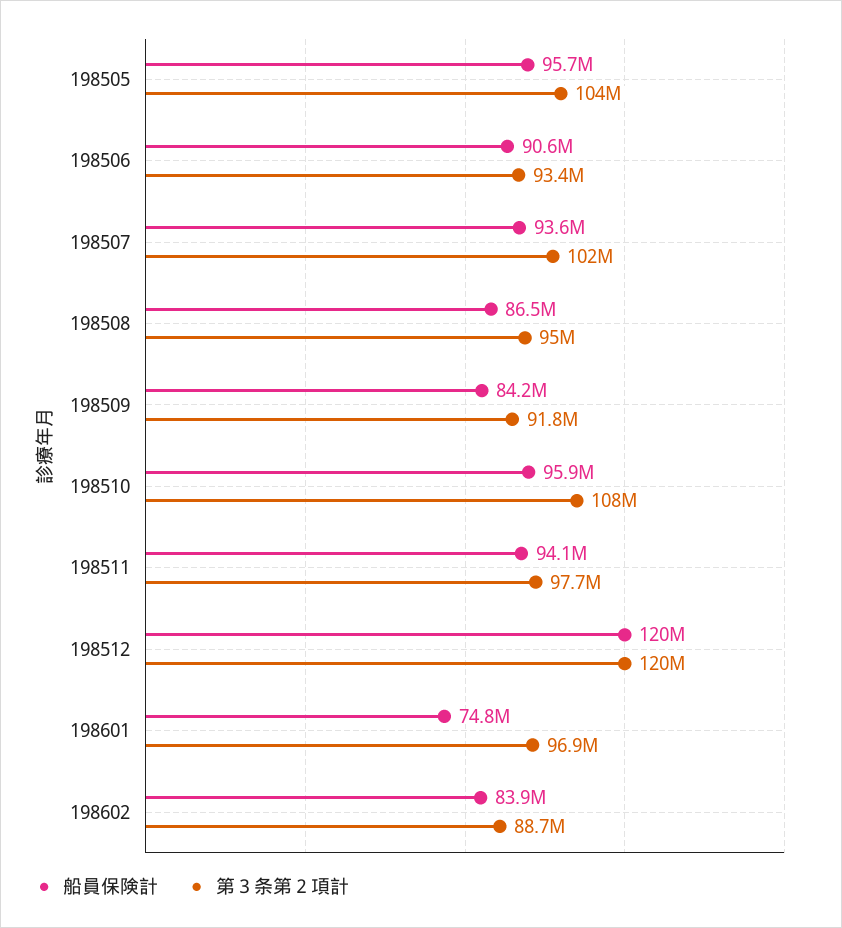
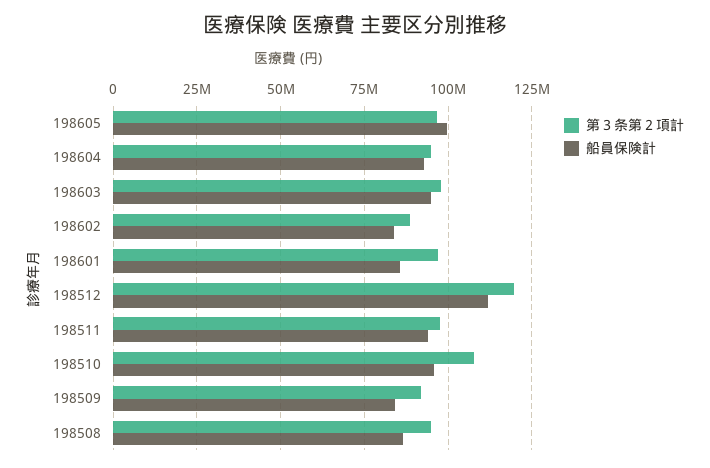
船員保険計, 198505: 95700000 -> none
第３条第２項計, 198505: 104000000 -> none
船員保険計, 198506: 90600000 -> none
第３条第２項計, 198506: 93400000 -> none
船員保険計, 198507: 93600000 -> none
第３条第２項計, 198507: 102000000 -> none
船員保険計, 198512: 120000000 -> 112500000
船員保険計, 198601: 74800000 -> 85000000
第３条第２項計, 198605: none -> 97500000
船員保険計, 198605: none -> 100000000
第３条第２項計, 198604: none -> 95000000
船員保険計, 198604: none -> 92500000
第３条第２項計, 198603: none -> 97500000
船員保険計, 198603: none -> 95000000

